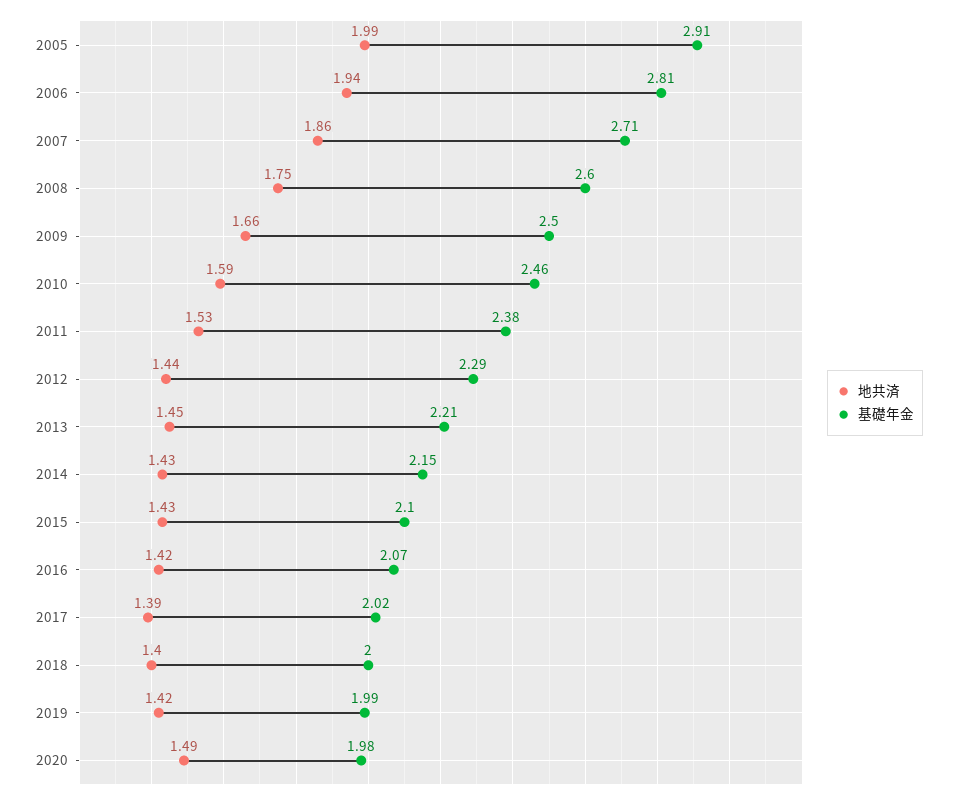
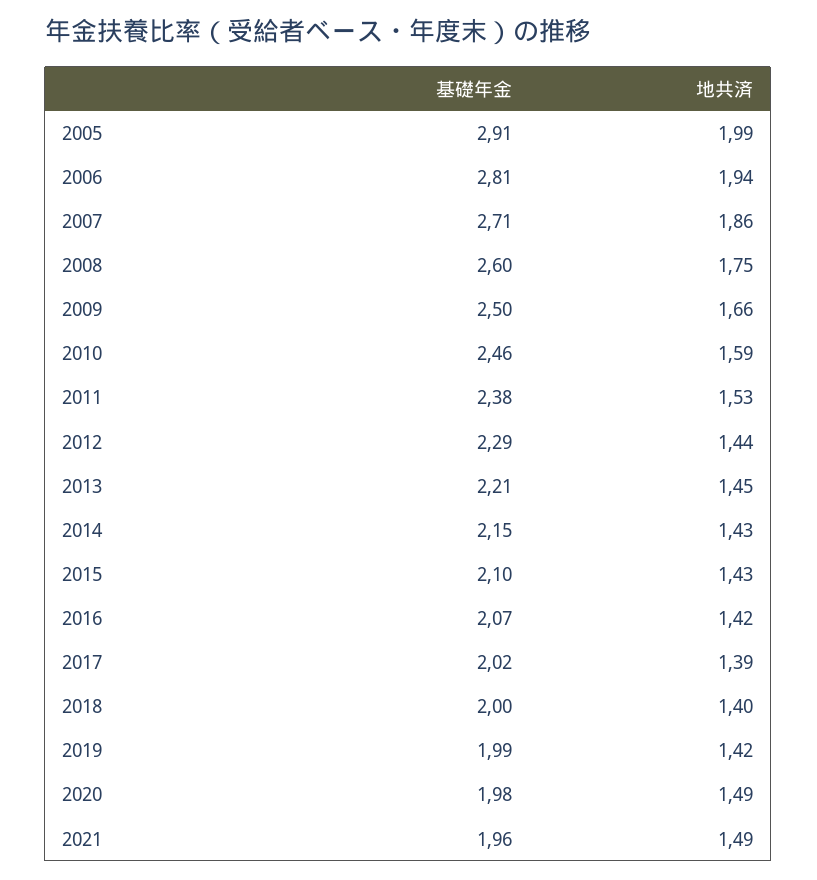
基礎年金, 2021: none -> 1.96
地共済, 2021: none -> 1.49

